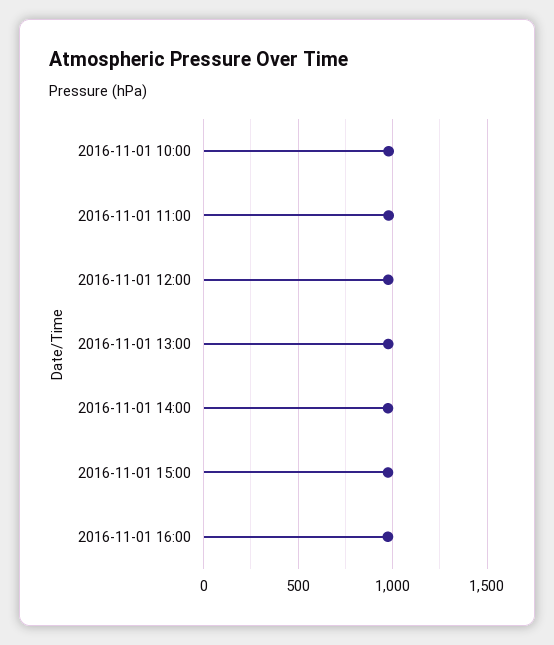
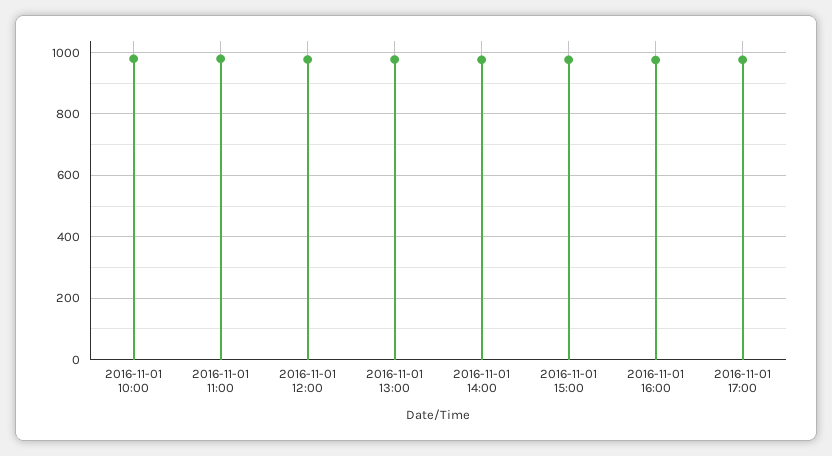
2016-11-01 17:00: none -> 980

